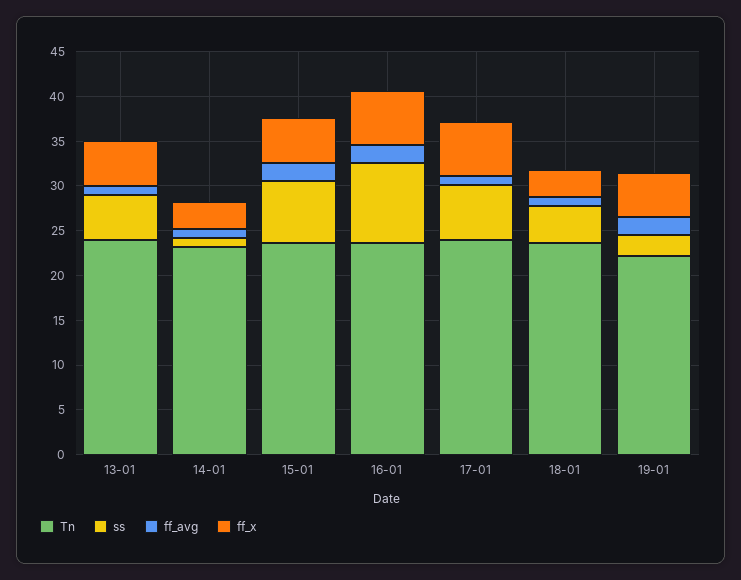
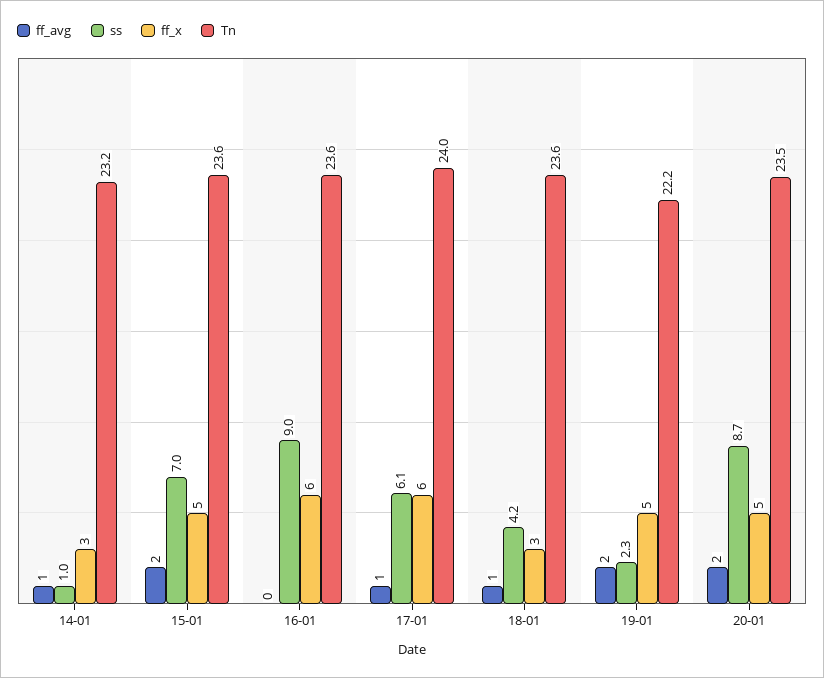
Tn, 13-01: 24 -> none
ss, 13-01: 5 -> none
ff_avg, 13-01: 1 -> none
ff_x, 13-01: 5 -> none
ff_avg, 16-01: 2 -> 0
ff_avg, 20-01: none -> 2
ss, 20-01: none -> 8.7
ff_x, 20-01: none -> 5
Tn, 20-01: none -> 23.5

